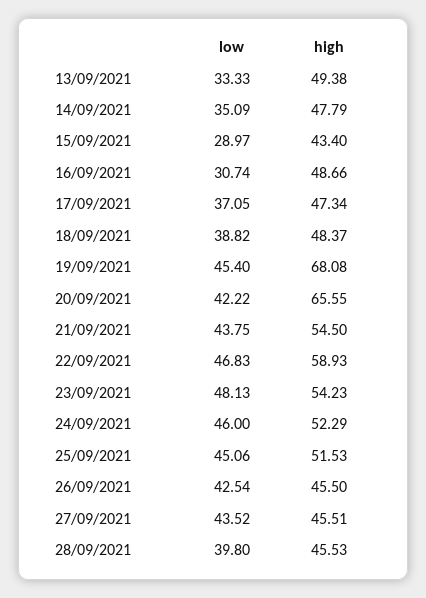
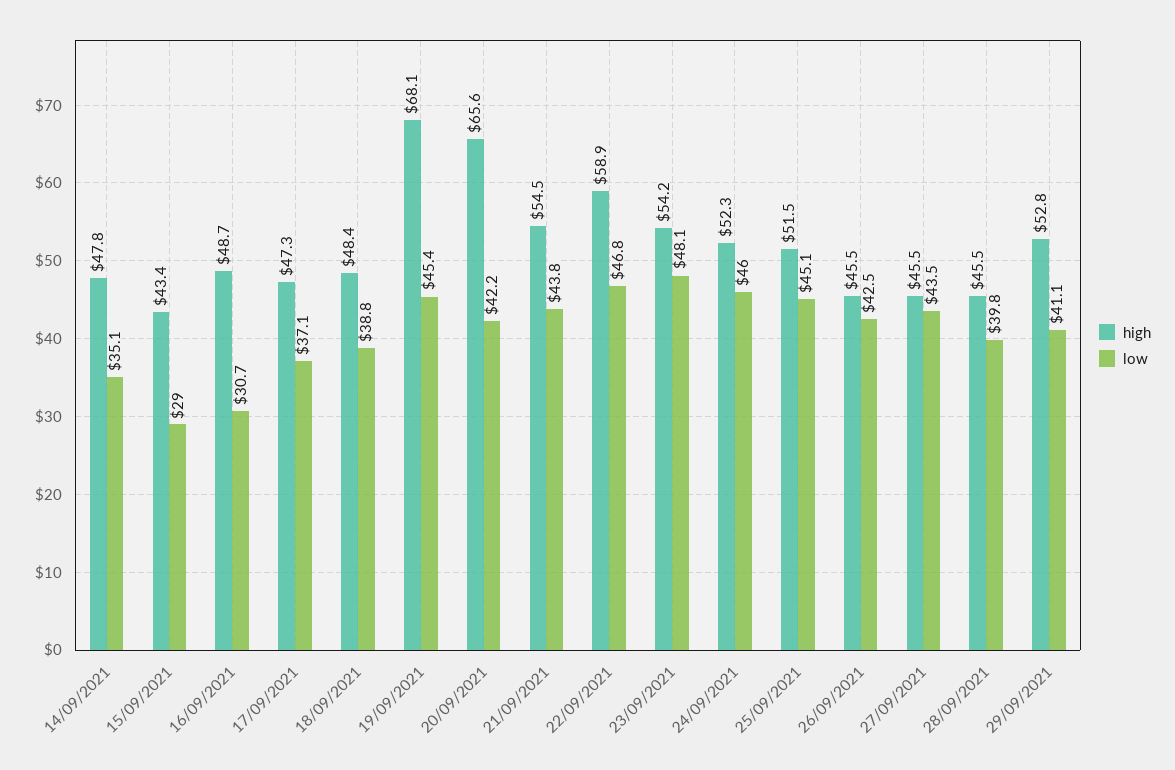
low, 13/09/2021: 33.33 -> none
high, 13/09/2021: 49.38 -> none
high, 29/09/2021: none -> 52.8
low, 29/09/2021: none -> 41.1

